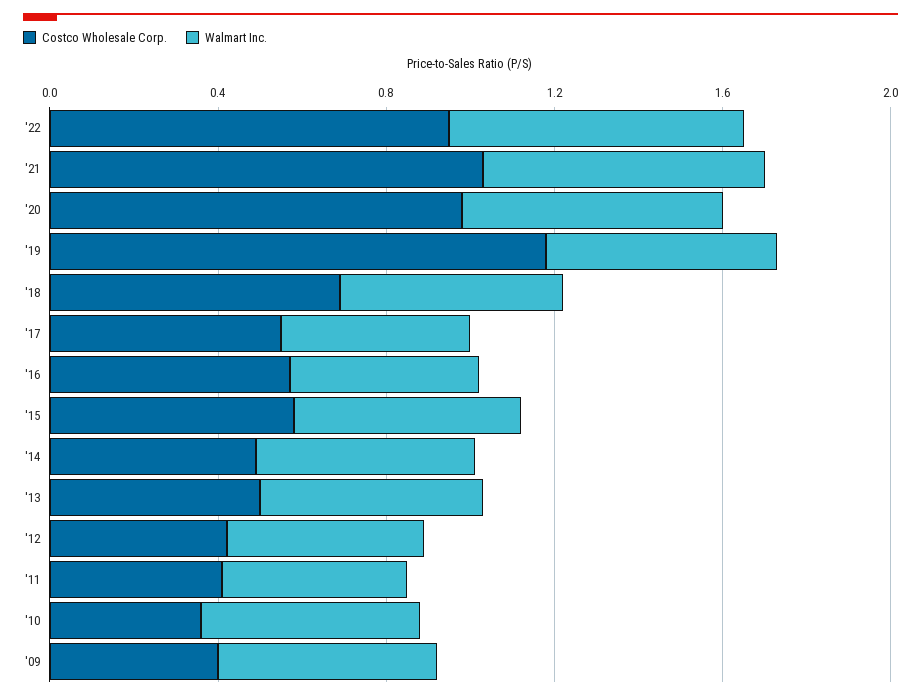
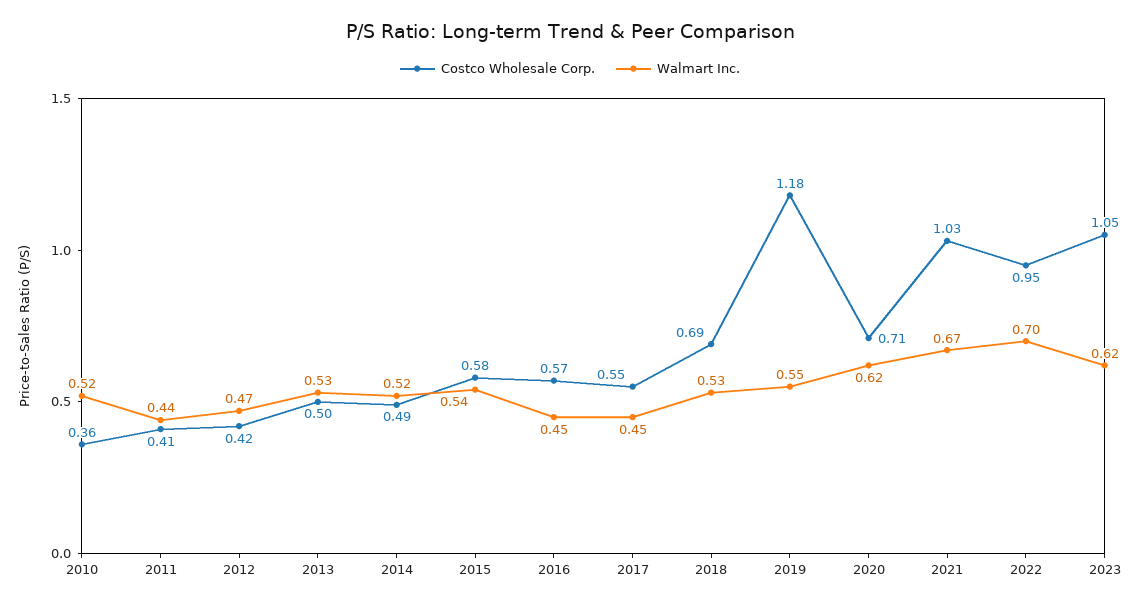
Costco Wholesale Corp., '20: 1 -> 0.71
Costco Wholesale Corp., '09: 0.4 -> none
Walmart Inc., '09: 0.5 -> none
Costco Wholesale Corp., 2023: none -> 1.05
Walmart Inc., 2023: none -> 0.62

